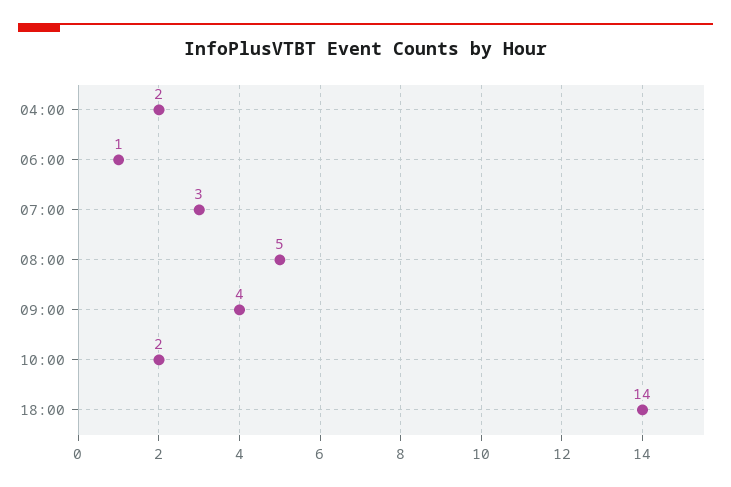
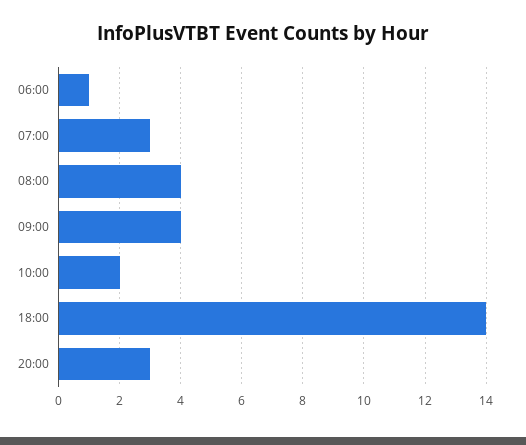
04:00: 2 -> none
08:00: 5 -> 4
20:00: none -> 3

